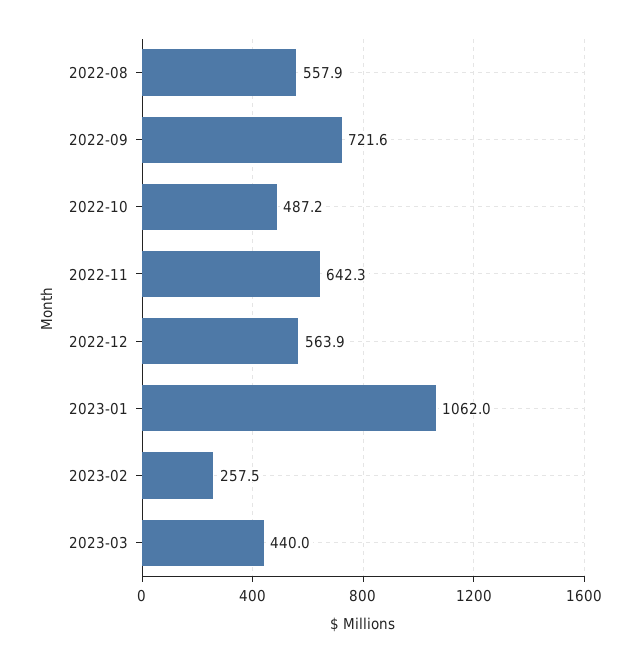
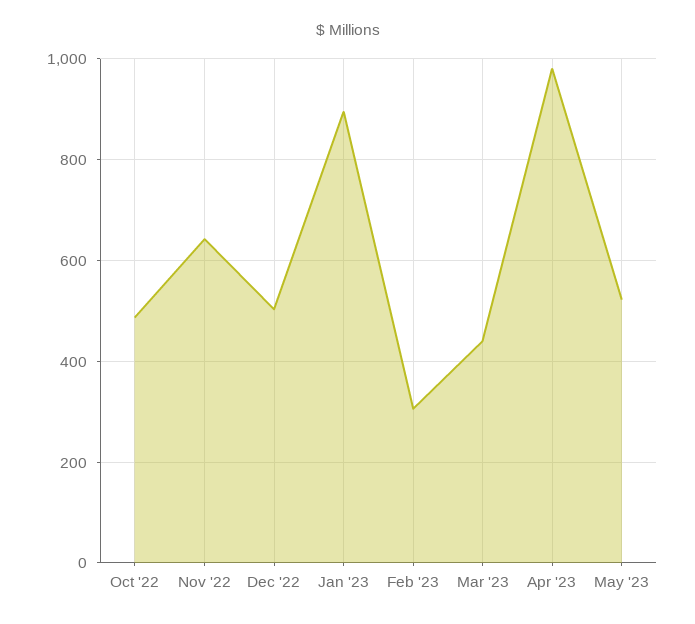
2022-08: 557.9 -> none
2022-09: 721.6 -> none
2022-12: 563.9 -> 500
2023-01: 1062 -> 900
2023-02: 257.5 -> 300
Apr '23: none -> 980
May '23: none -> 520

